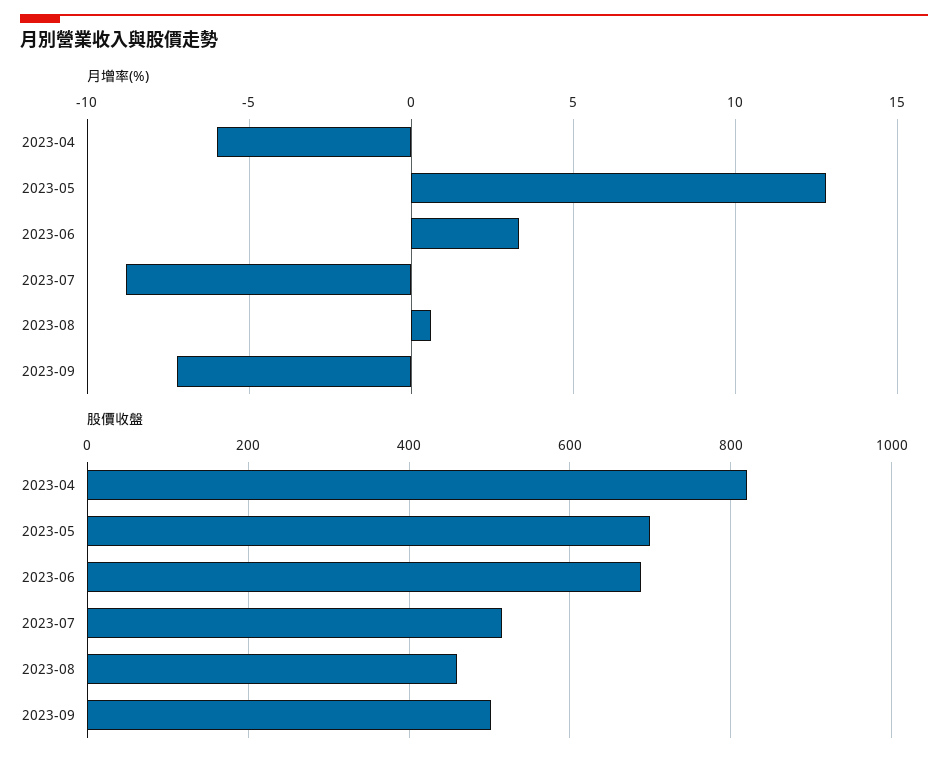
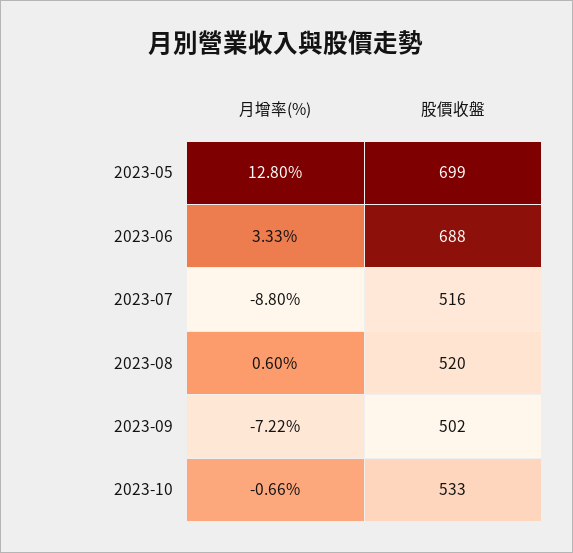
月增率(%), 2023-04: -6 -> none
股價收盤, 2023-04: 820 -> none
股價收盤, 2023-08: 460 -> 520
月增率(%), 2023-10: none -> -0.66
股價收盤, 2023-10: none -> 533

